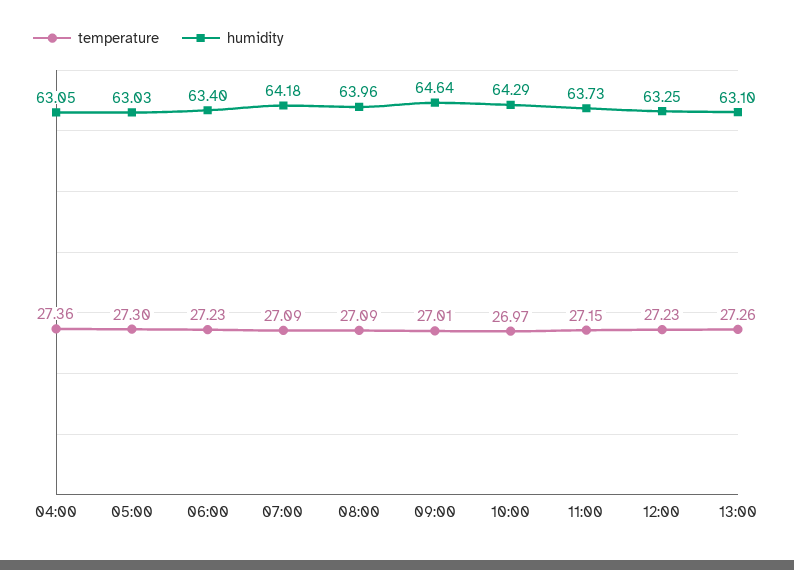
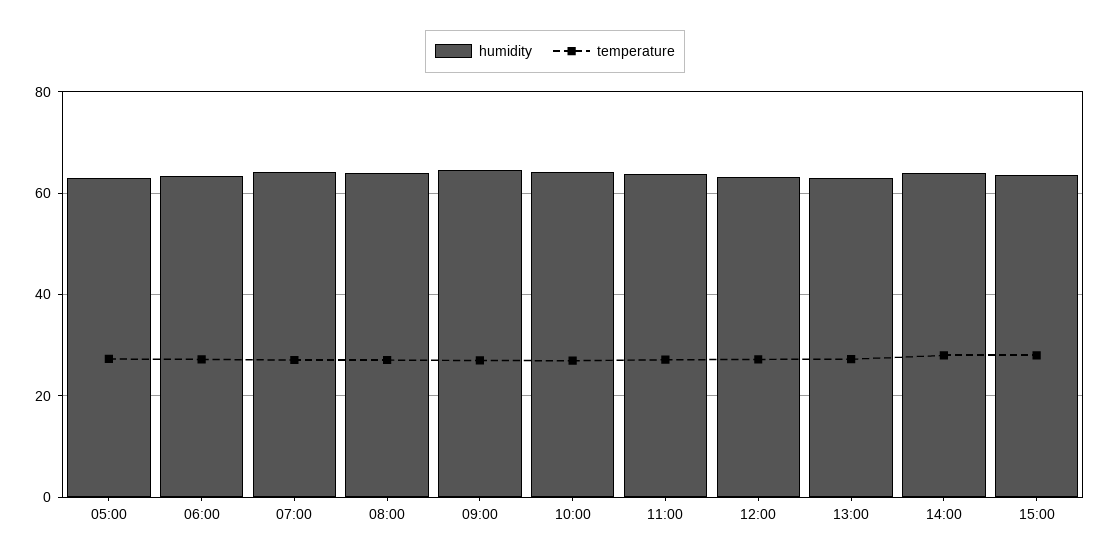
temperature, 04:00: 27.36 -> none
humidity, 04:00: 63.05 -> none
humidity, 14:00: none -> 64
temperature, 14:00: none -> 28
humidity, 15:00: none -> 64
temperature, 15:00: none -> 28

